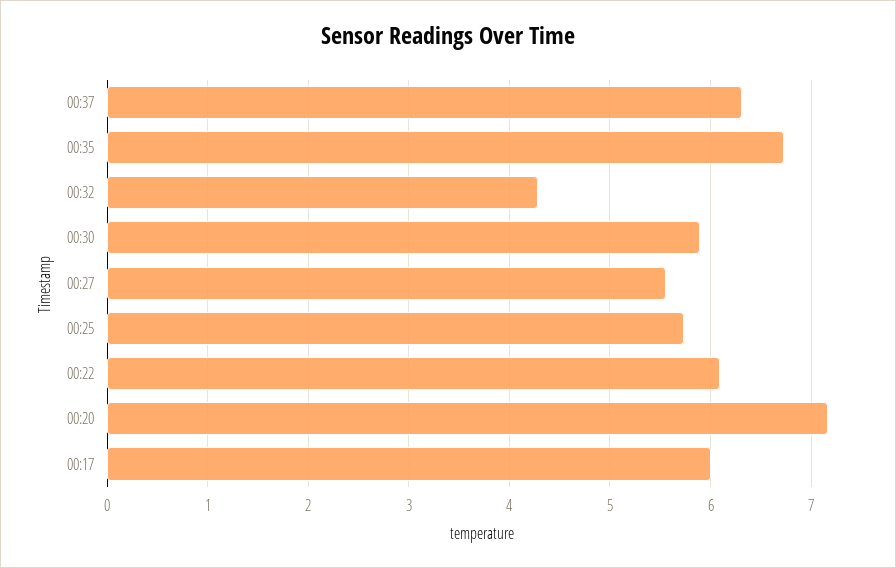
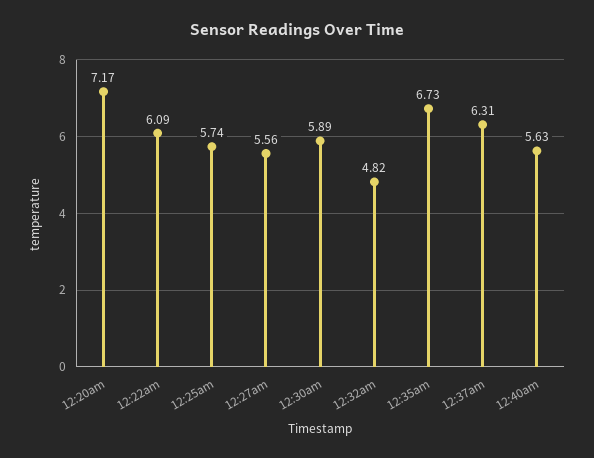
00:32: 4.3 -> 4.82
00:17: 6 -> none
12:40am: none -> 5.63

